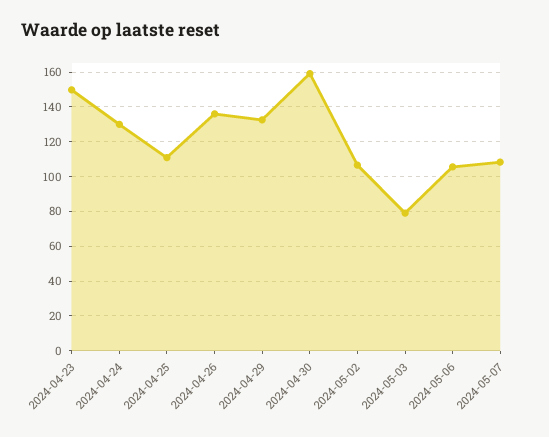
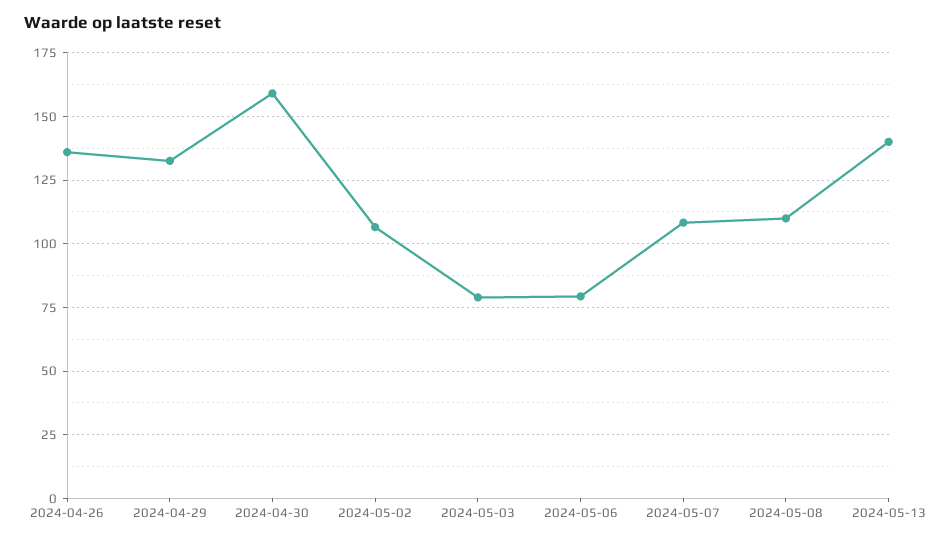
2024-04-23: 150 -> none
2024-04-24: 130 -> none
2024-04-25: 110 -> none
2024-05-06: 105 -> 80
2024-05-08: none -> 110
2024-05-13: none -> 140

